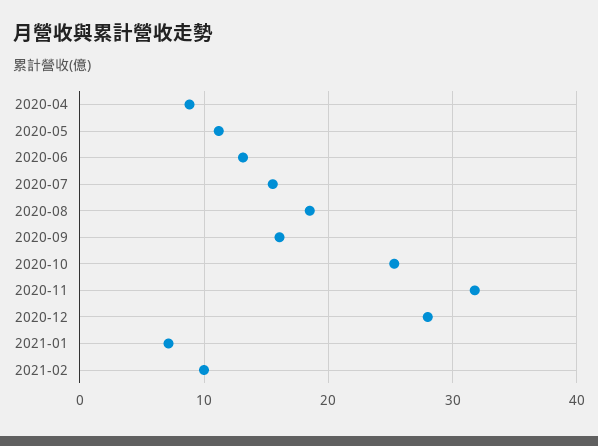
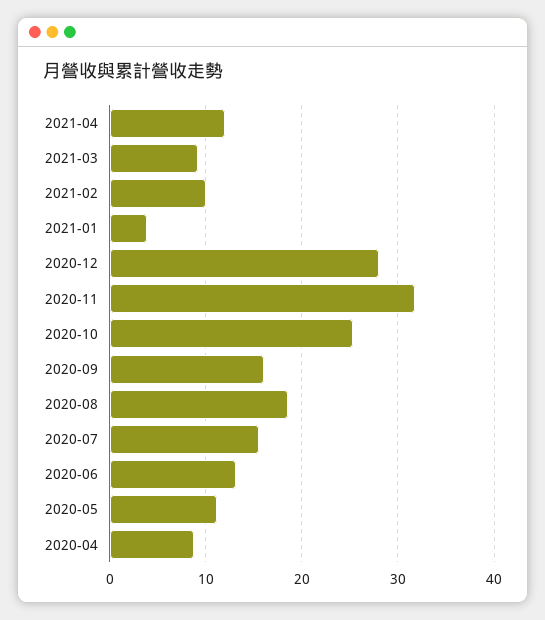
2021-01: 7 -> 4
2021-04: none -> 12
2021-03: none -> 9

